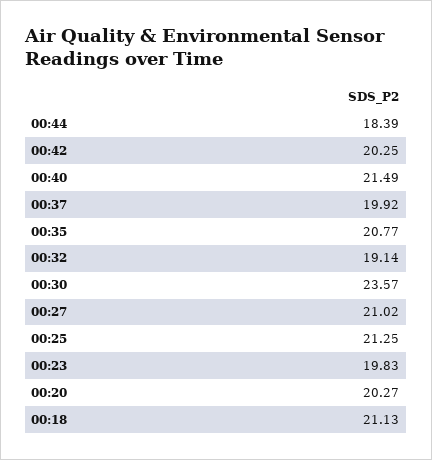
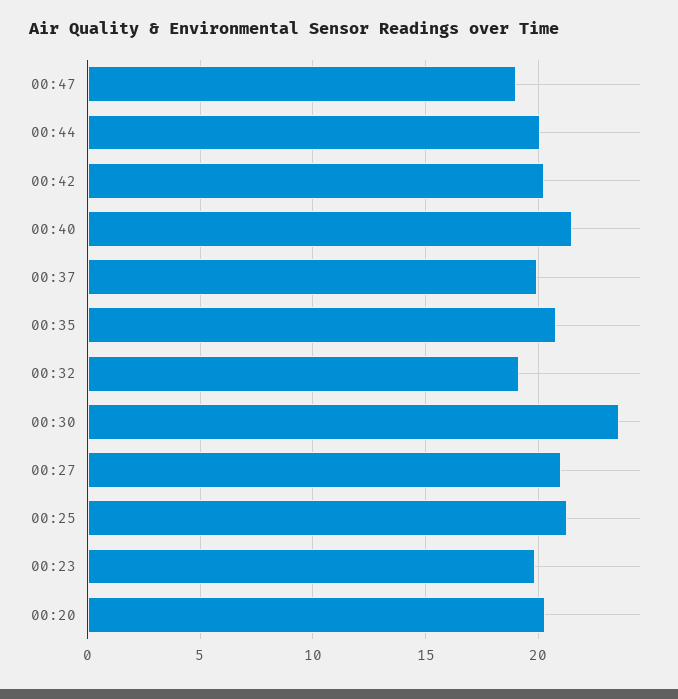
00:44: 18.39 -> 20
00:18: 21.13 -> none
00:47: none -> 19

